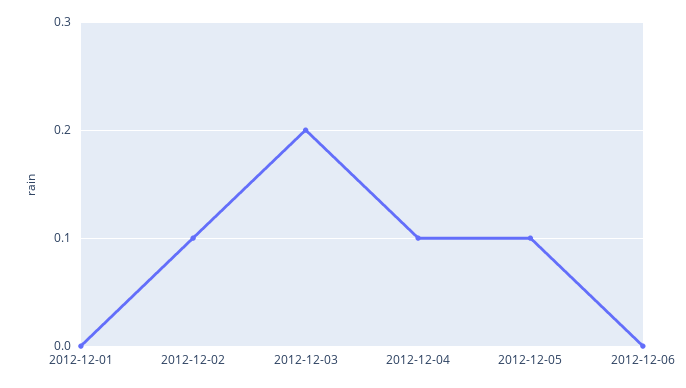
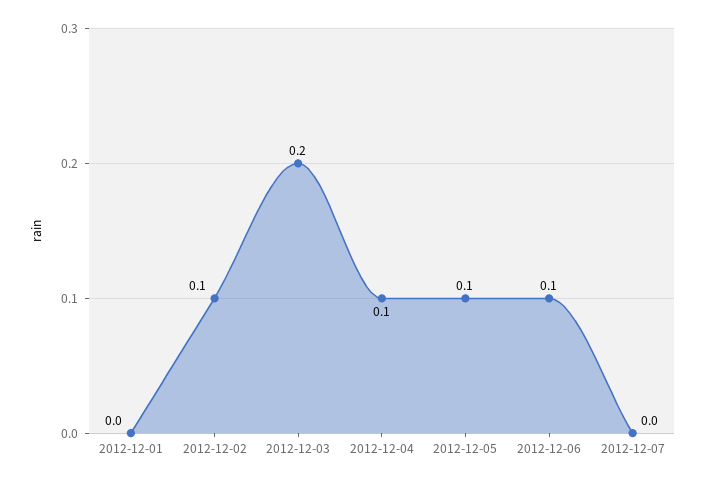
2012-12-06: 0 -> 0.1
2012-12-07: none -> 0

